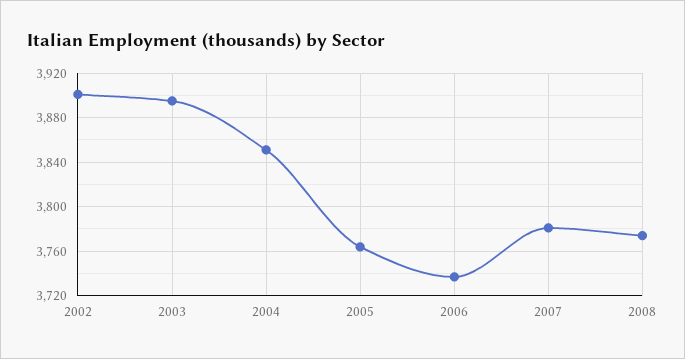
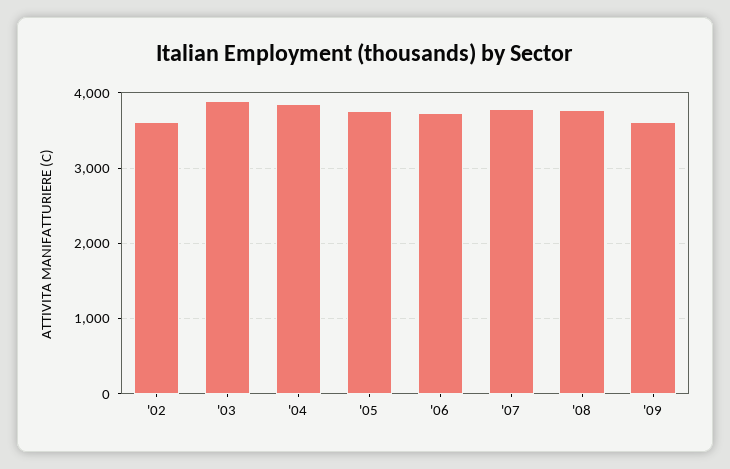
2002: 3900 -> 3600
'09: none -> 3600

